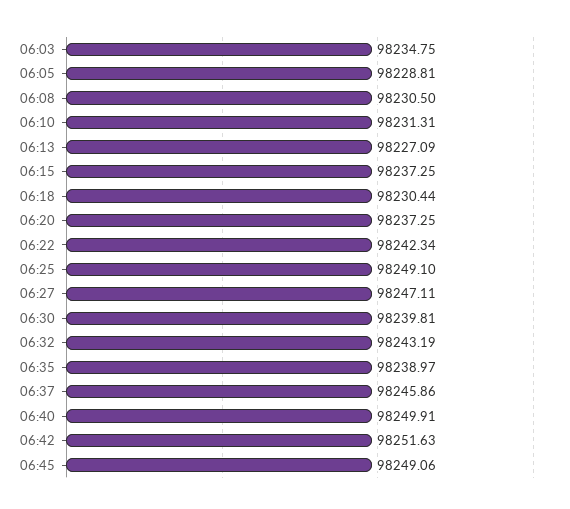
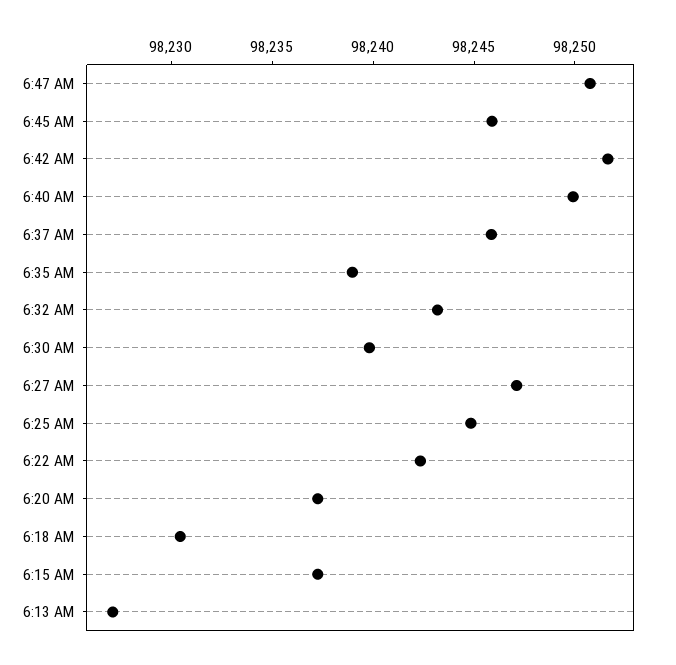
06:03: 98234.75 -> none
06:05: 98228.81 -> none
06:08: 98230.5 -> none
06:10: 98231.31 -> none
06:25: 98249.1 -> 98245
06:45: 98249.06 -> 98246
6:47 AM: none -> 98251

